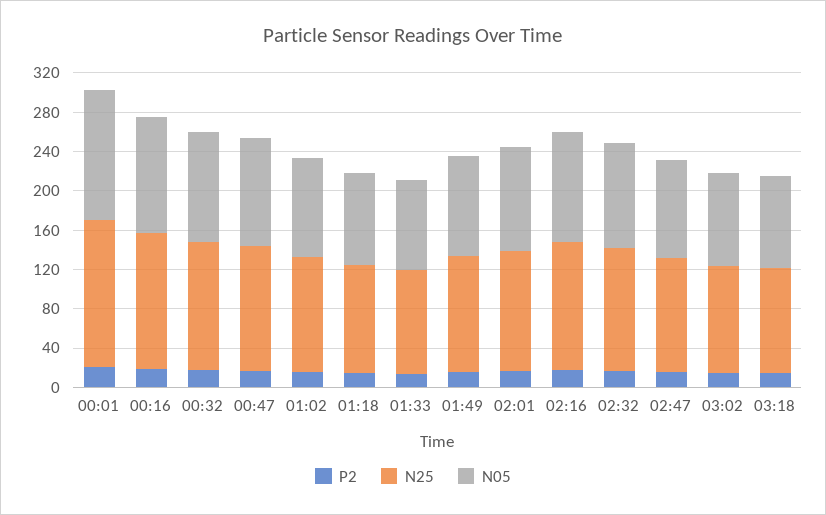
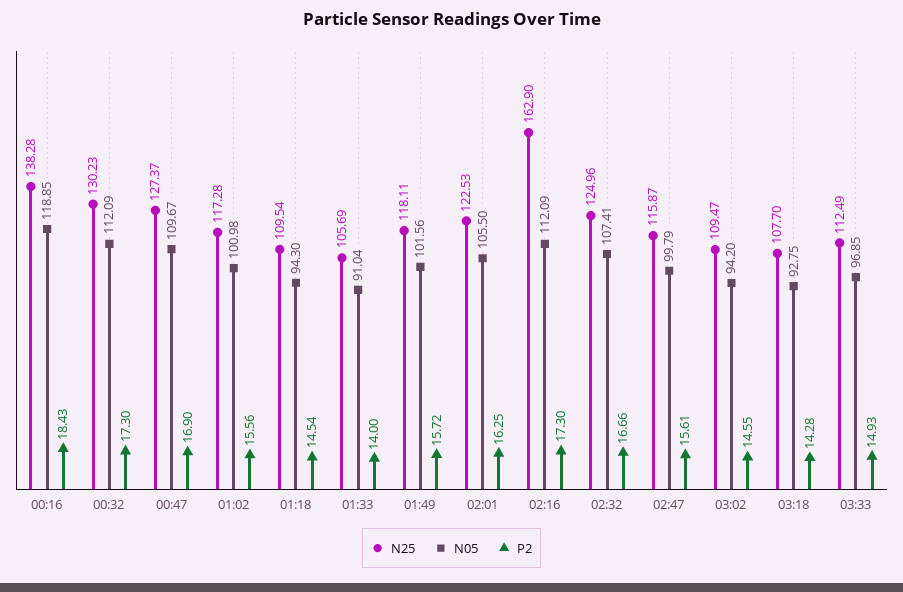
P2, 00:01: 20 -> none
N25, 00:01: 150 -> none
N05, 00:01: 130 -> none
N25, 02:16: 130 -> 162.9
N25, 03:33: none -> 112.49
N05, 03:33: none -> 96.85
P2, 03:33: none -> 14.93

